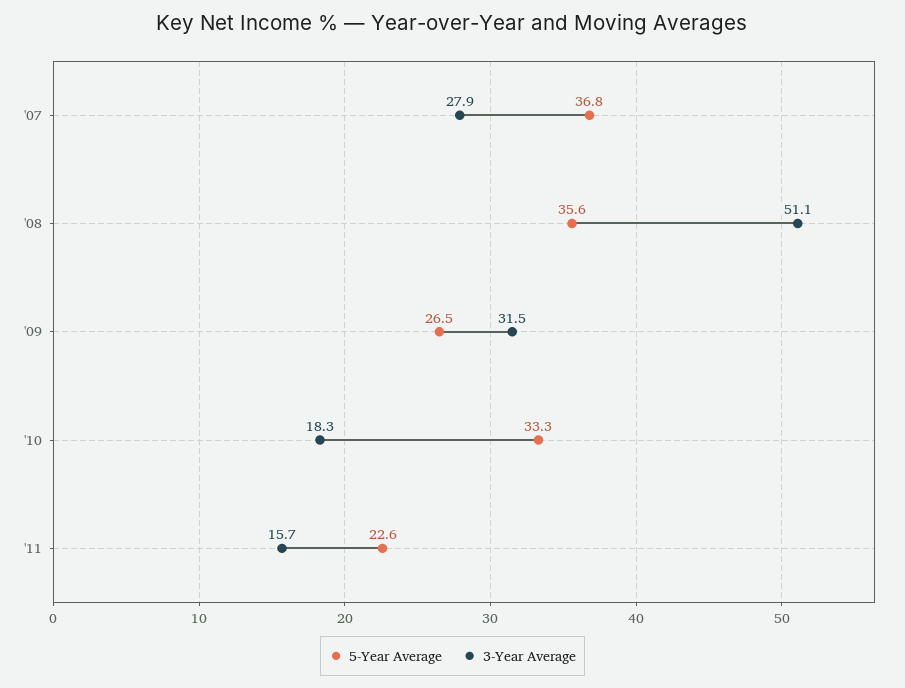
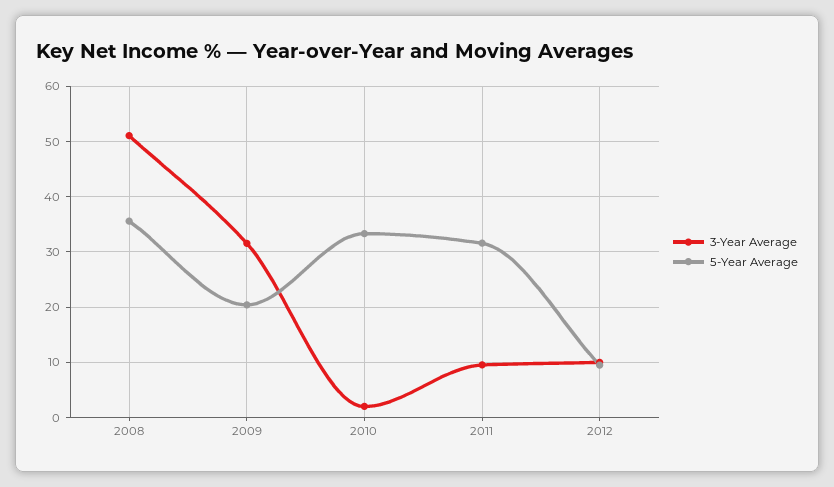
5-Year Average, '07: 36.8 -> none
3-Year Average, '07: 27.9 -> none
5-Year Average, '09: 26.5 -> 20
3-Year Average, '10: 18.3 -> 2
5-Year Average, '11: 22.6 -> 32
3-Year Average, '11: 15.7 -> 10
3-Year Average, 2012: none -> 10
5-Year Average, 2012: none -> 10

